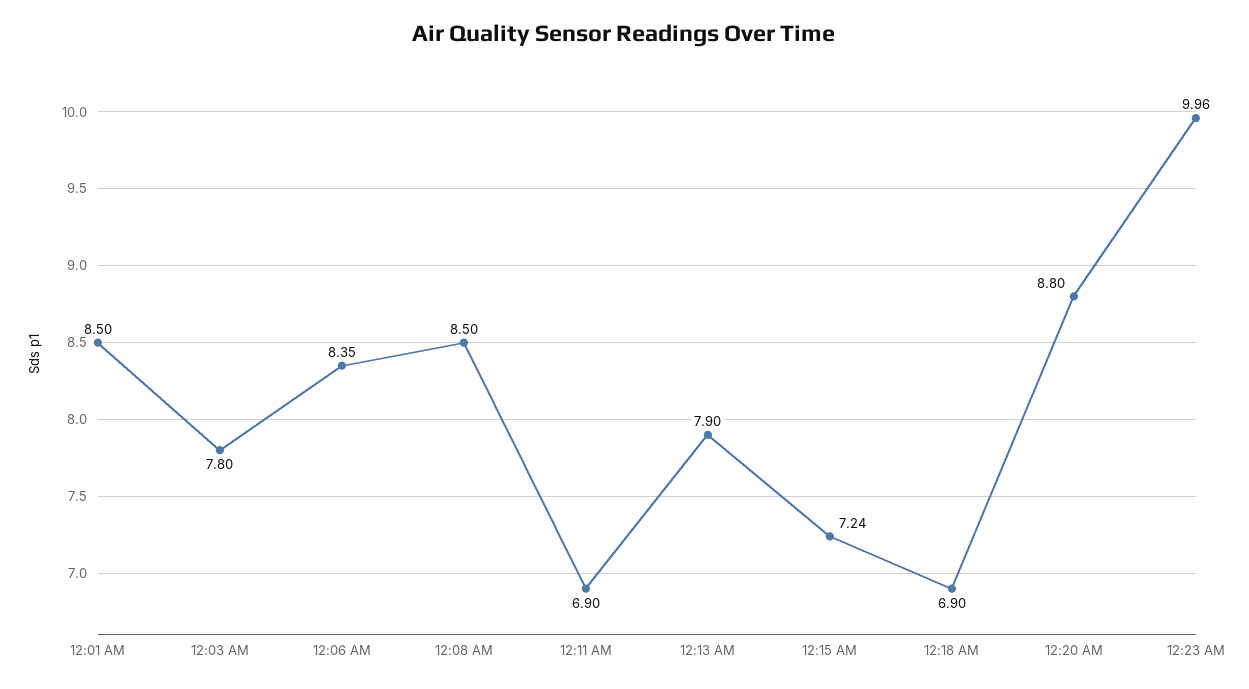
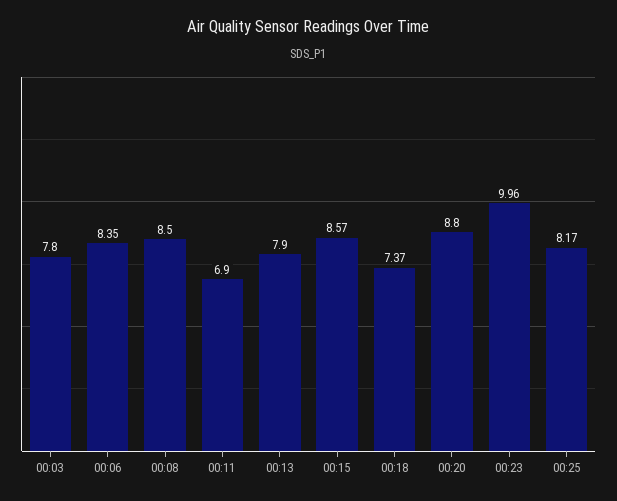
12:01 AM: 8.5 -> none
12:15 AM: 7.24 -> 8.57
12:18 AM: 6.9 -> 7.37
00:25: none -> 8.17

